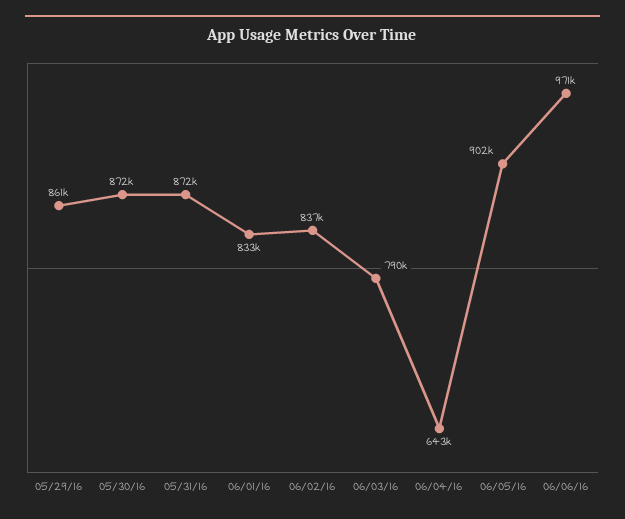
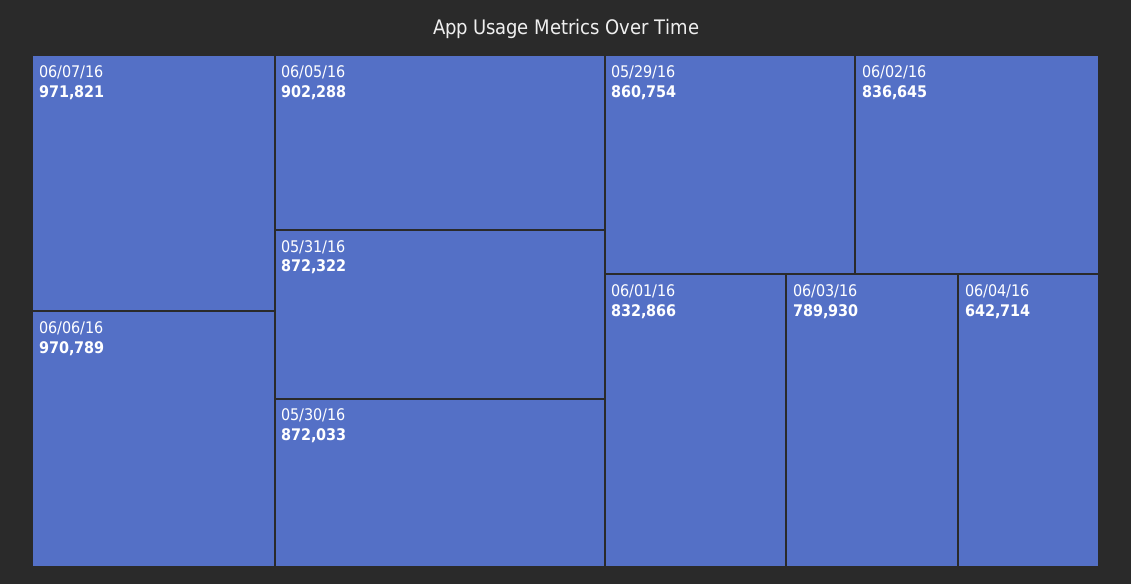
06/07/16: none -> 971821

